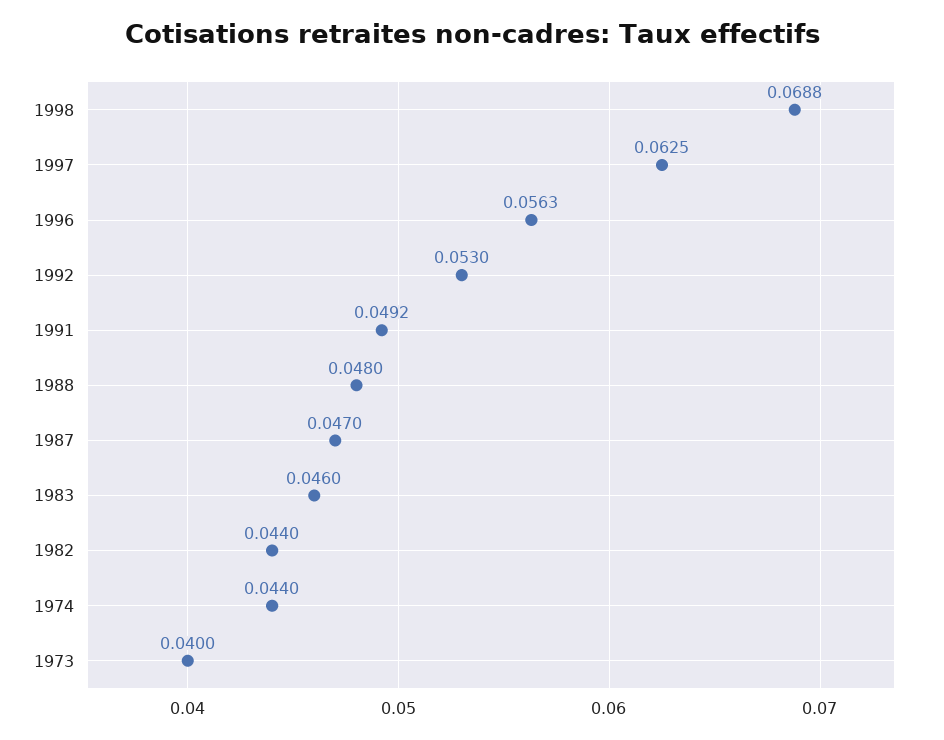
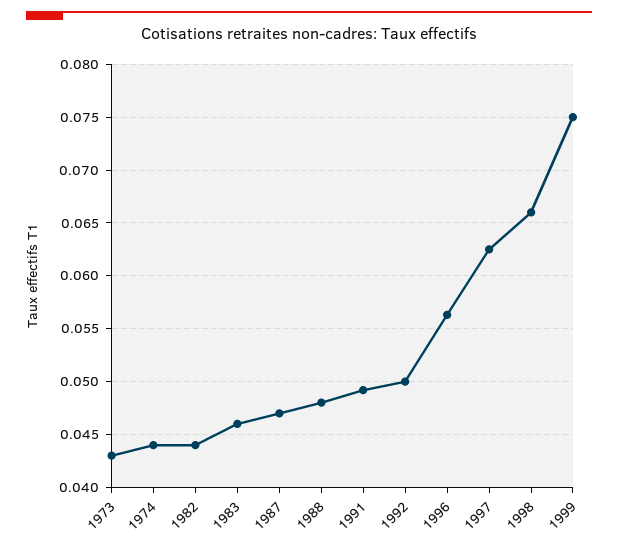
1998: 0.0688 -> 0.066
1992: 0.053 -> 0.05
1973: 0.04 -> 0.043
1999: none -> 0.075

